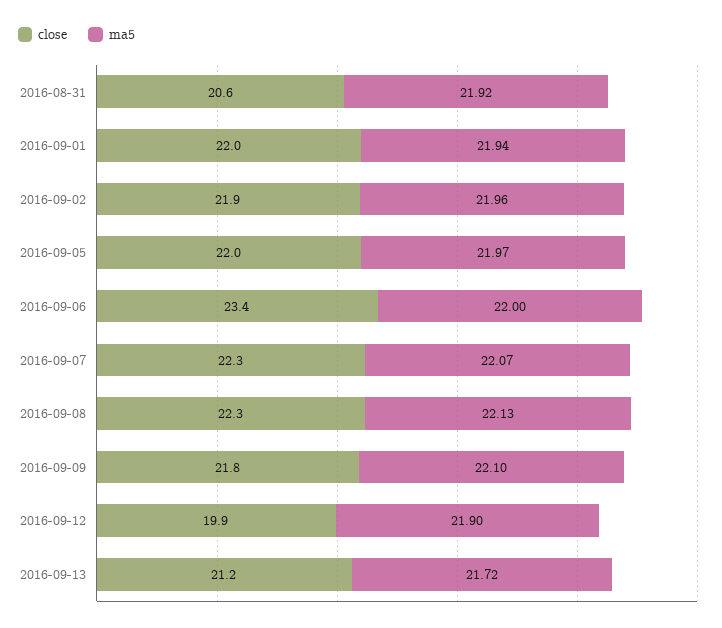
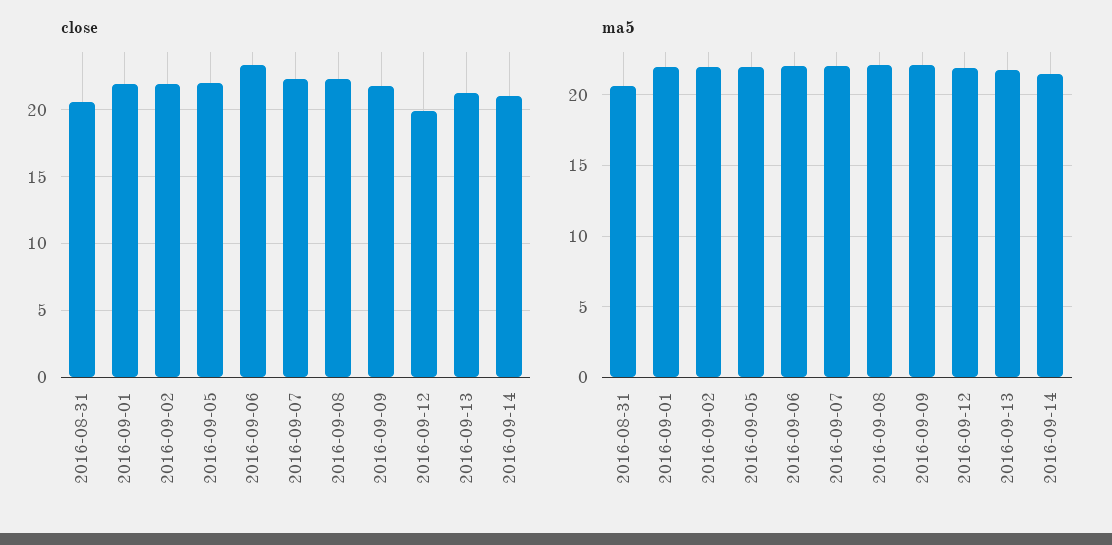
ma5, 2016-08-31: 21.92 -> 20.5
close, 2016-09-14: none -> 21
ma5, 2016-09-14: none -> 21.5

